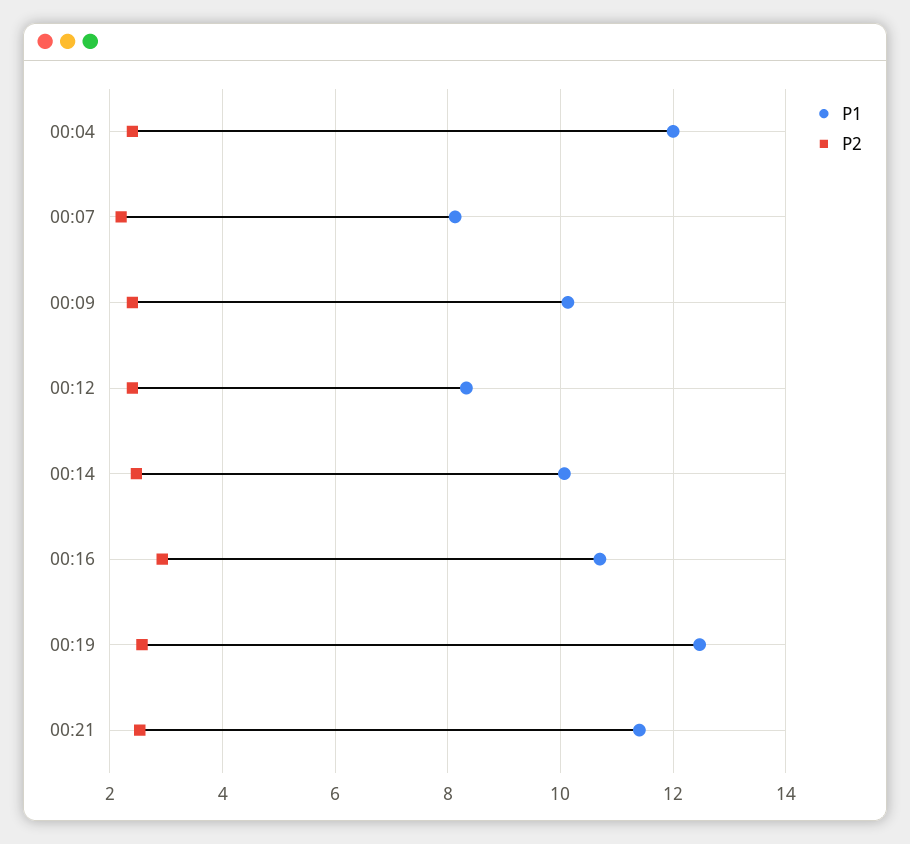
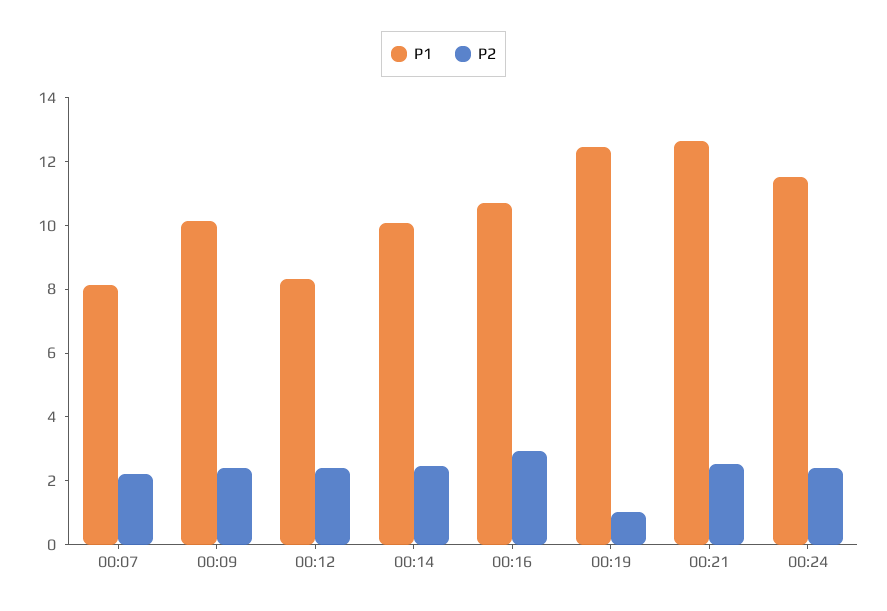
P1, 00:04: 12 -> none
P2, 00:04: 2.4 -> none
P2, 00:19: 2.6 -> 1
P1, 00:21: 11.4 -> 12.5
P1, 00:24: none -> 11.5
P2, 00:24: none -> 2.5

